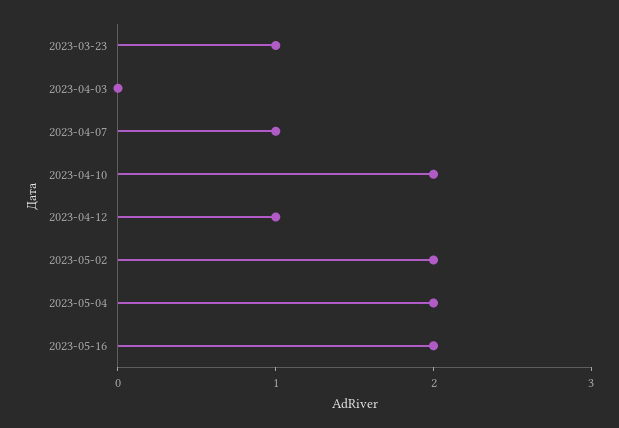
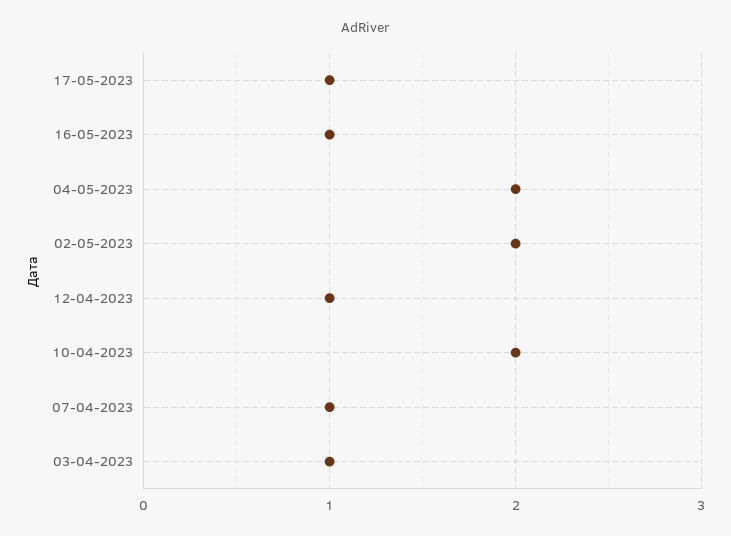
2023-03-23: 1 -> none
2023-04-03: 0 -> 1
2023-05-16: 2 -> 1
17-05-2023: none -> 1

